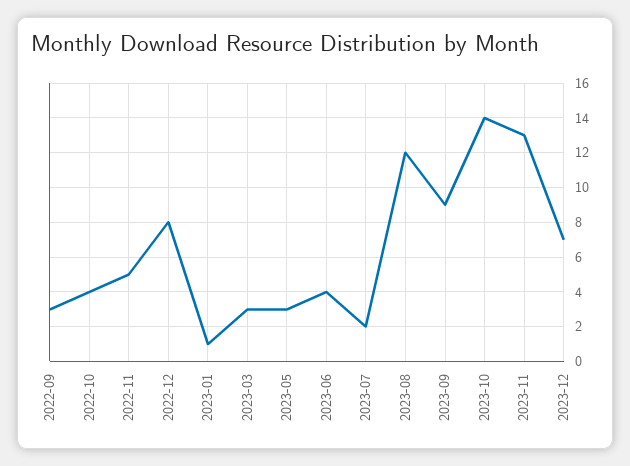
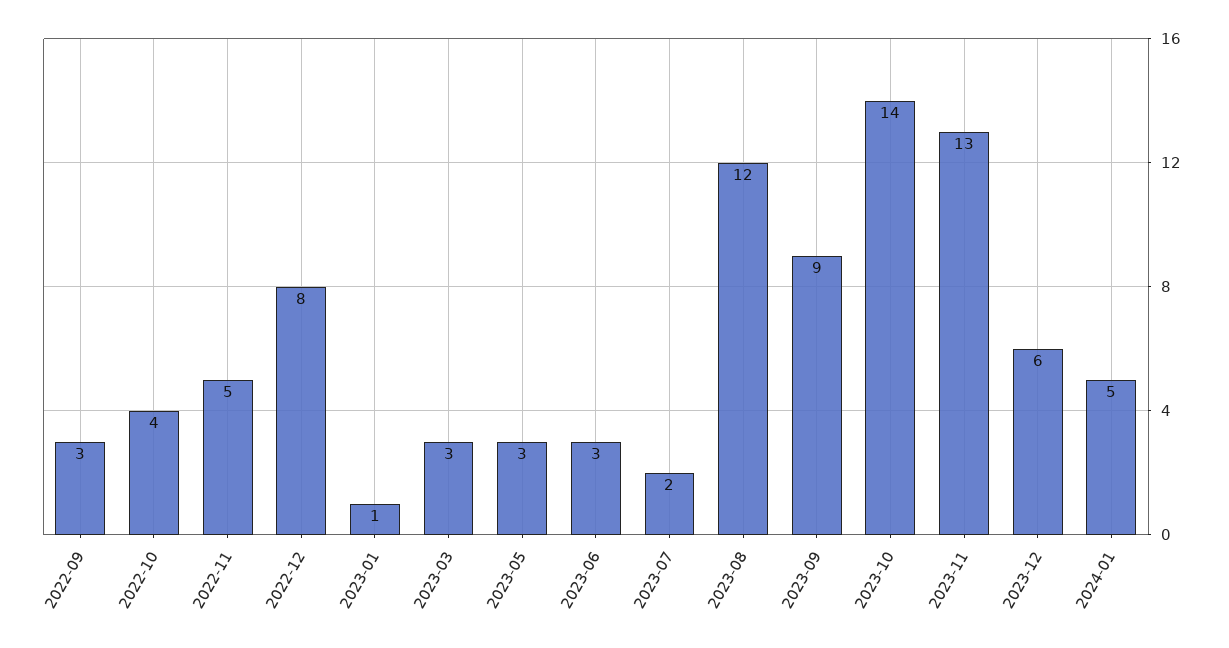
2023-06: 4 -> 3
2023-12: 7 -> 6
2024-01: none -> 5

